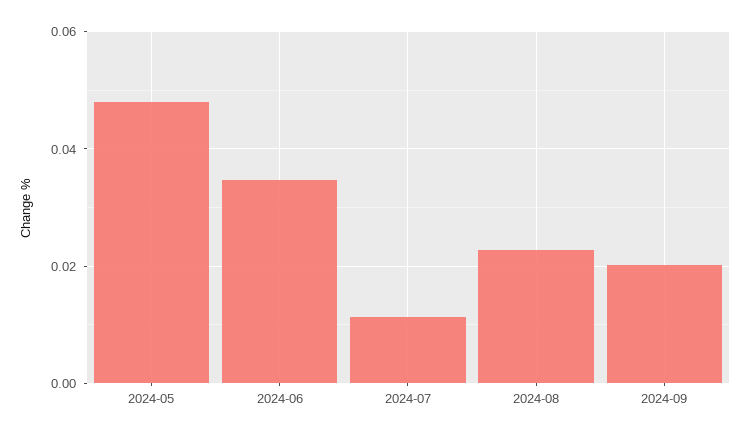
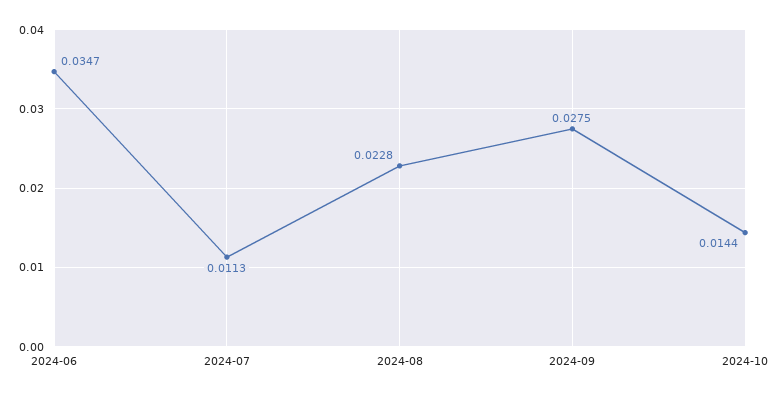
2024-05: 0.048 -> none
2024-09: 0.02 -> 0.0275
2024-10: none -> 0.0144

